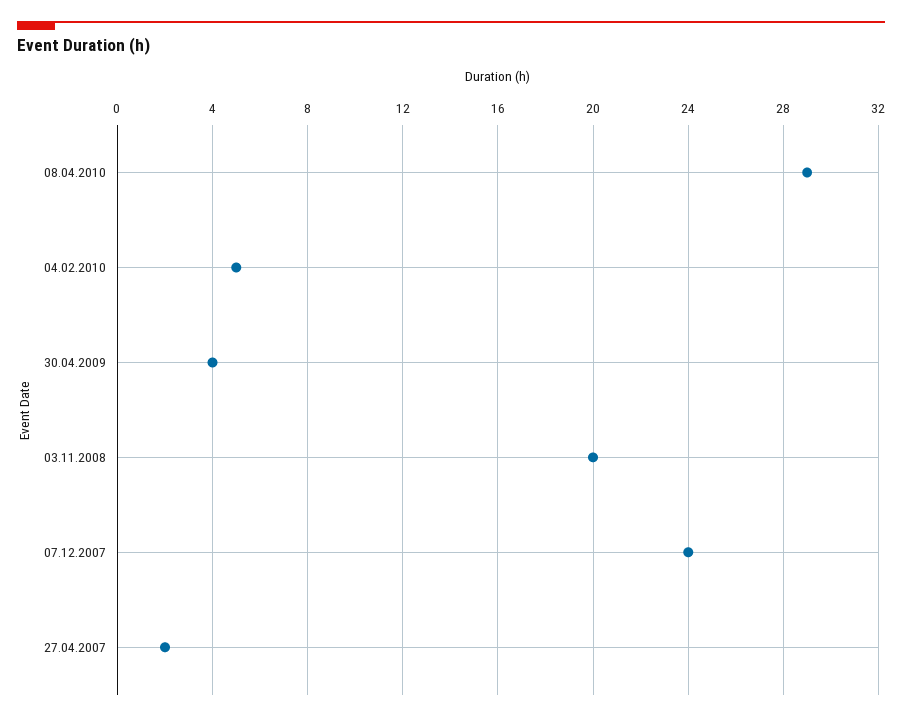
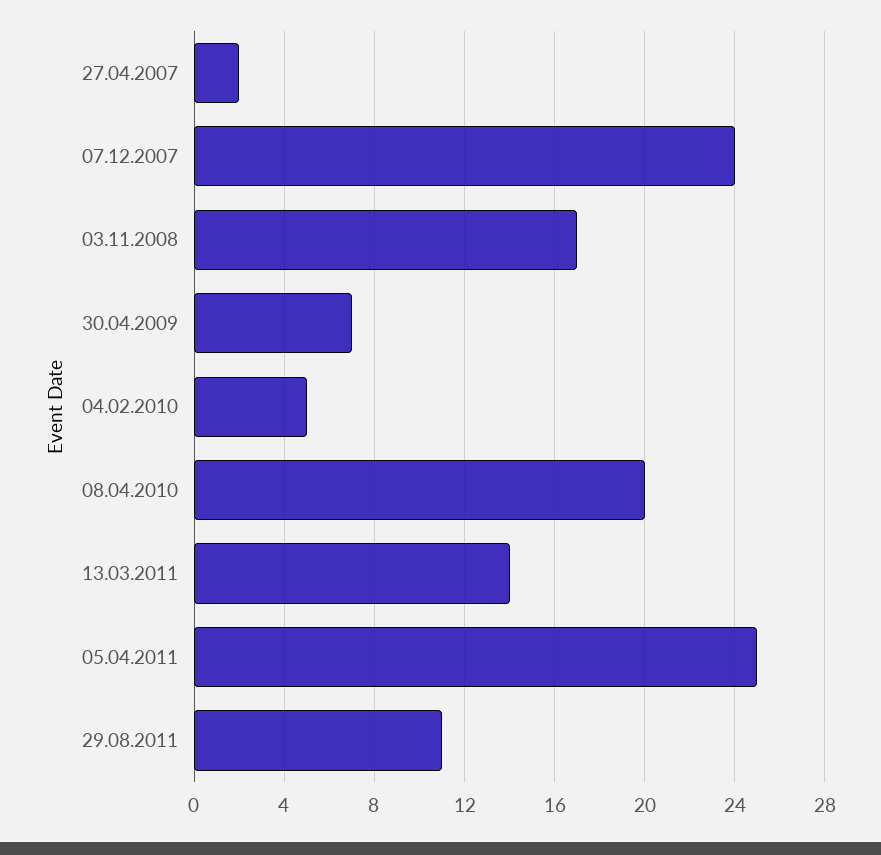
08.04.2010: 29 -> 20
30.04.2009: 4 -> 7
03.11.2008: 20 -> 17
13.03.2011: none -> 14
05.04.2011: none -> 25
29.08.2011: none -> 11

